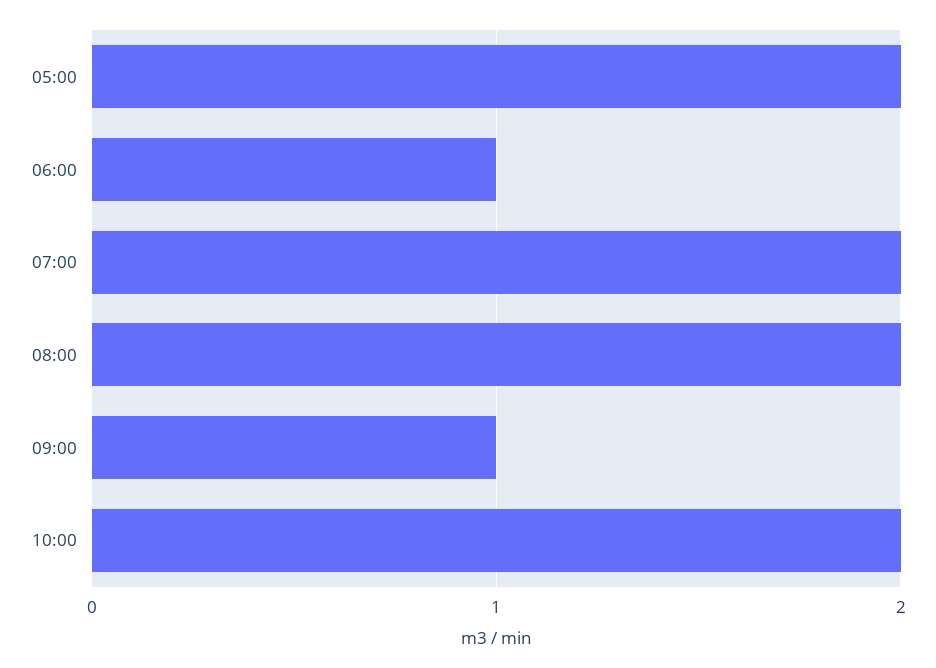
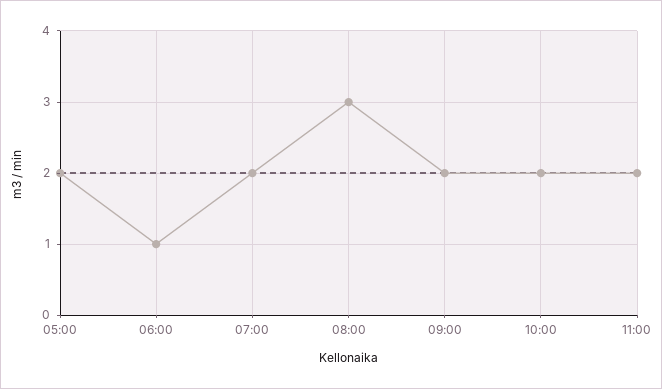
08:00: 2 -> 3
09:00: 1 -> 2
11:00: none -> 2

